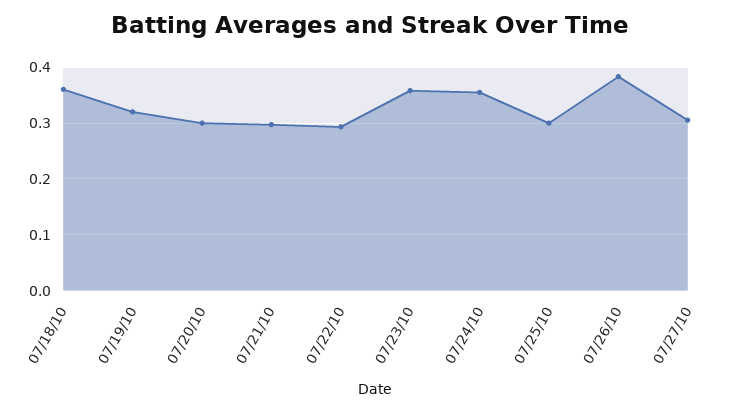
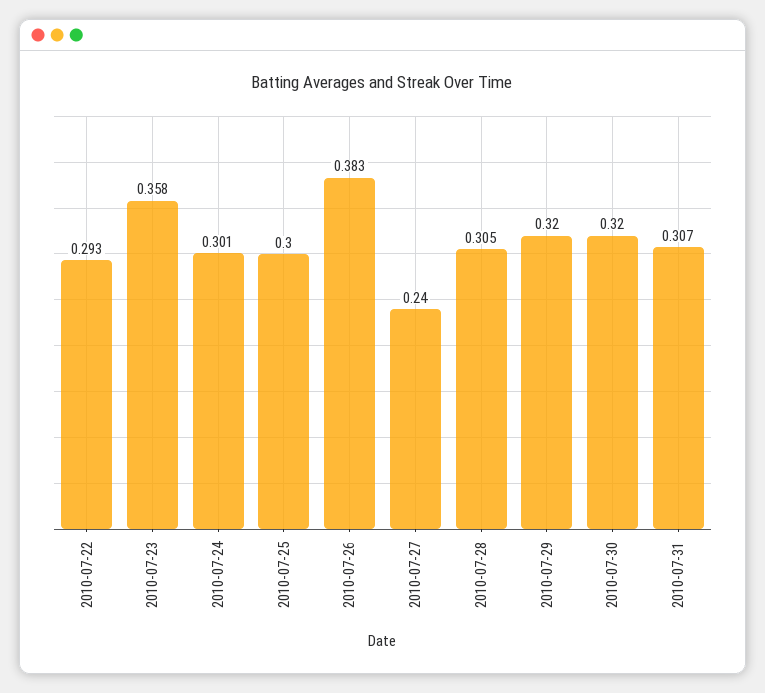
07/18/10: 0.36 -> none
07/19/10: 0.32 -> none
07/20/10: 0.3 -> none
07/21/10: 0.3 -> none
07/24/10: 0.36 -> 0.301
07/27/10: 0.3 -> 0.24
2010-07-28: none -> 0.305
2010-07-29: none -> 0.32
2010-07-30: none -> 0.32
2010-07-31: none -> 0.307

